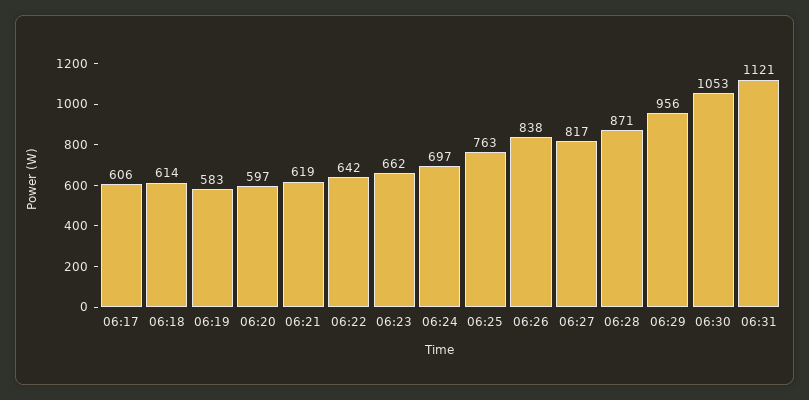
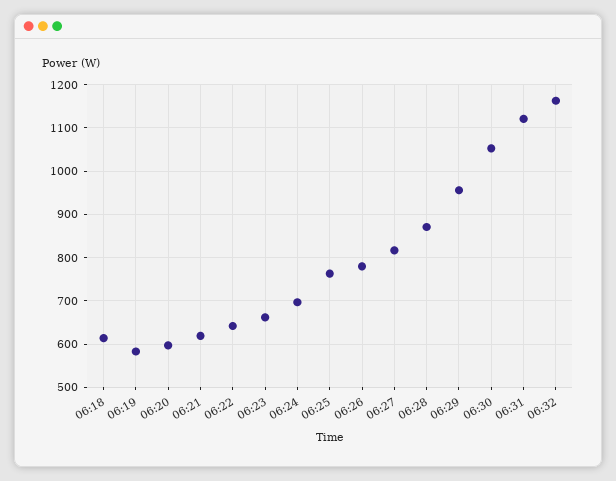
06:17: 606 -> none
06:26: 838 -> 780
06:32: none -> 1160

